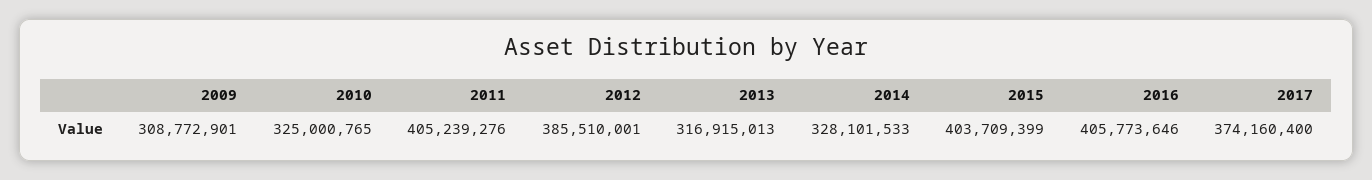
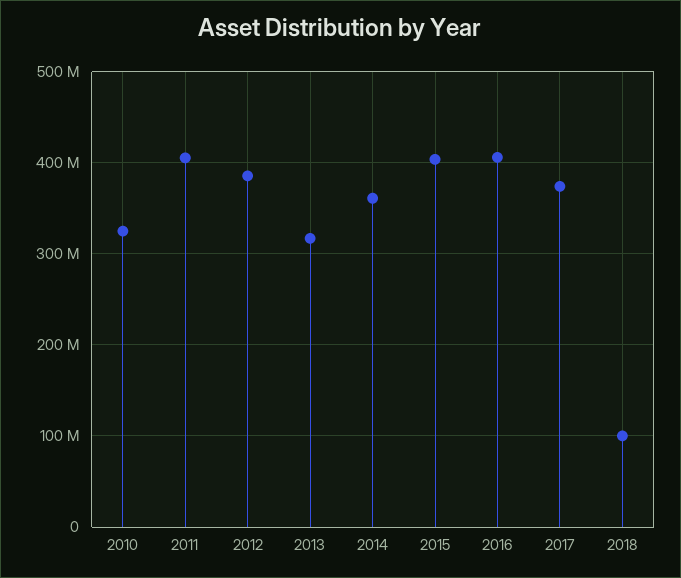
2009: 308772901 -> none
2014: 328101533 -> 360000000
2018: none -> 100000000

